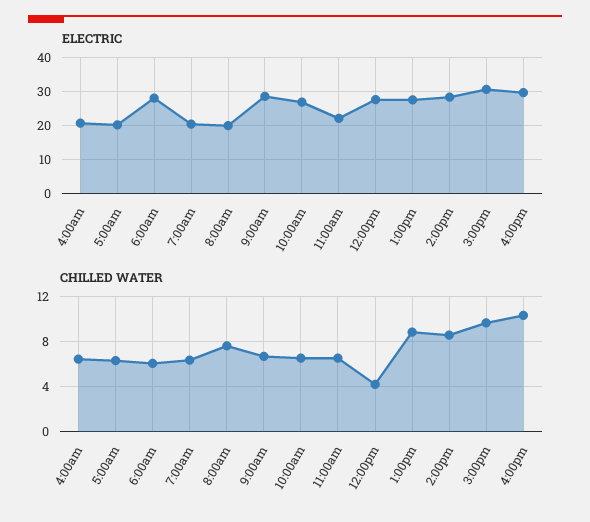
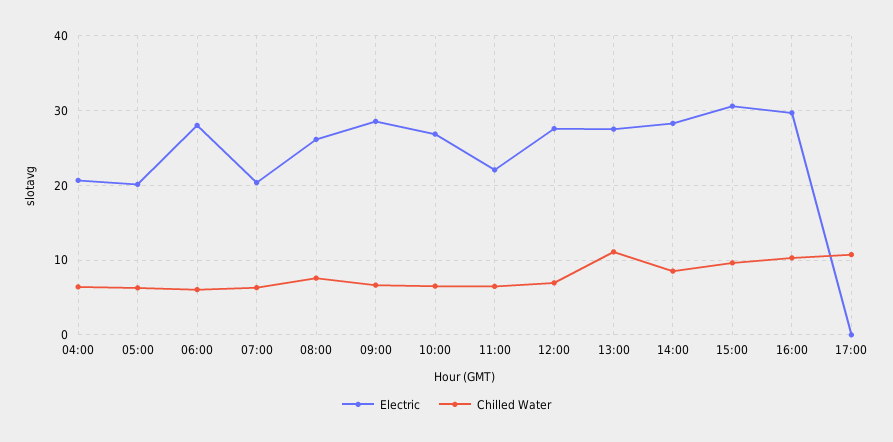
ELECTRIC, 8:00am: 20 -> 26
CHILLED WATER, 12:00pm: 4 -> 7
CHILLED WATER, 1:00pm: 9 -> 11
ELECTRIC, 17:00: none -> 0
CHILLED WATER, 17:00: none -> 11

